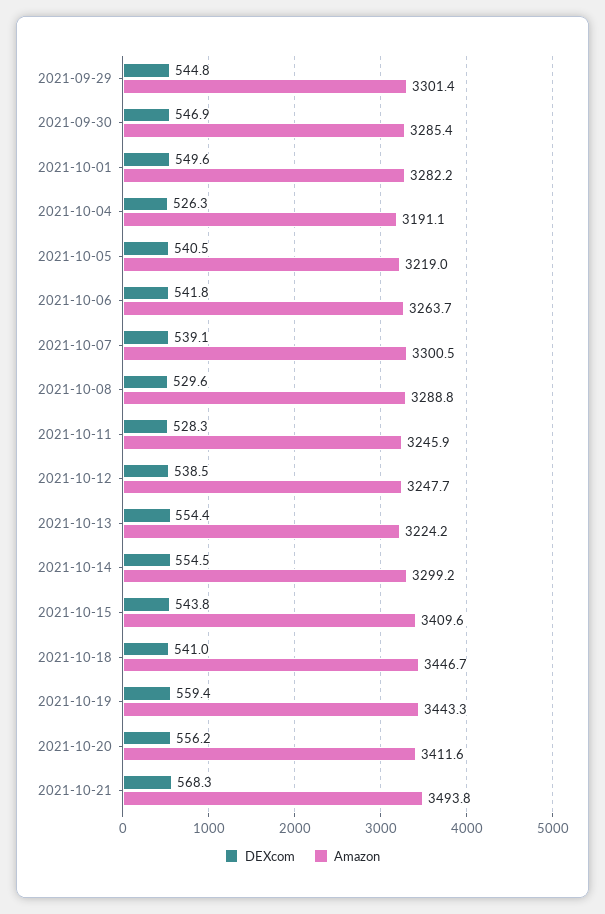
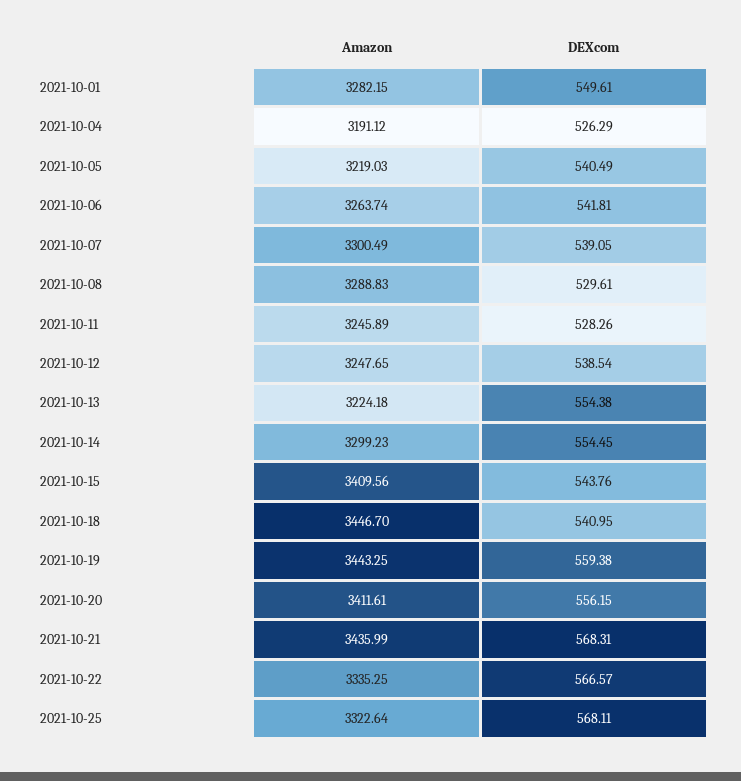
DEXcom, 2021-09-29: 544.8 -> none
Amazon, 2021-09-29: 3301.4 -> none
DEXcom, 2021-09-30: 546.9 -> none
Amazon, 2021-09-30: 3285.4 -> none
Amazon, 2021-10-21: 3493.8 -> 3435.99
Amazon, 2021-10-22: none -> 3335.25
DEXcom, 2021-10-22: none -> 566.57
Amazon, 2021-10-25: none -> 3322.64
DEXcom, 2021-10-25: none -> 568.11

